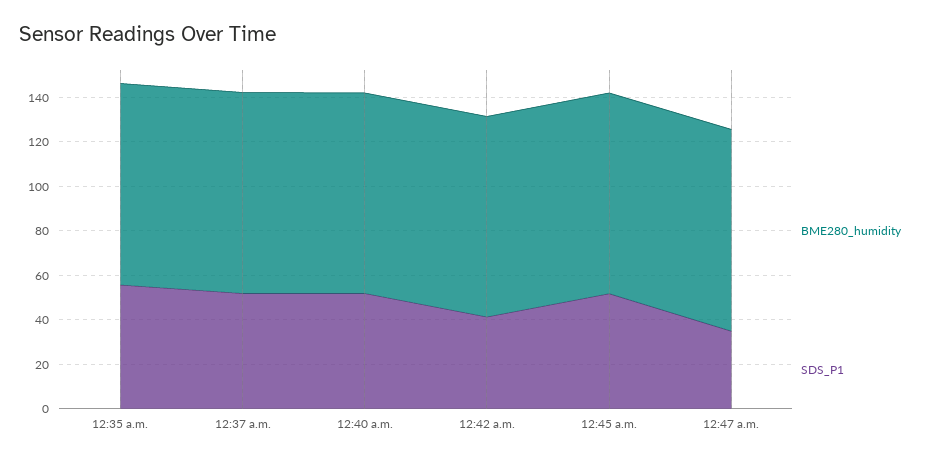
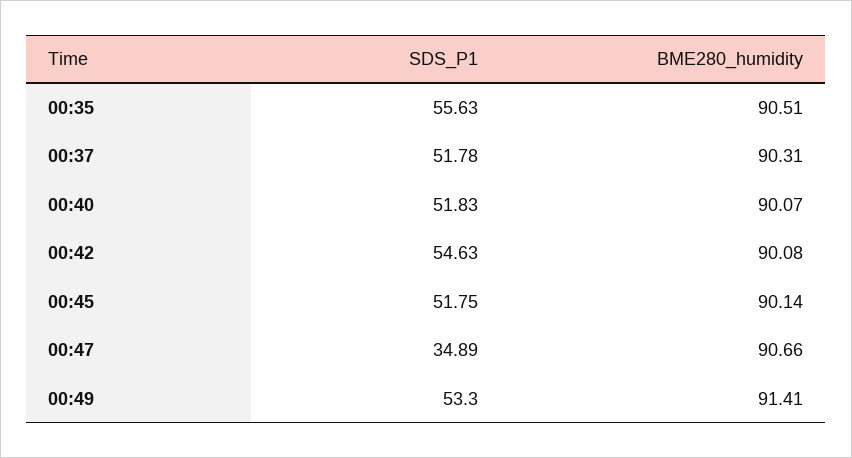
SDS_P1, 12:42 a.m.: 40 -> 54.63
SDS_P1, 00:49: none -> 53.3
BME280_humidity, 00:49: none -> 91.41

